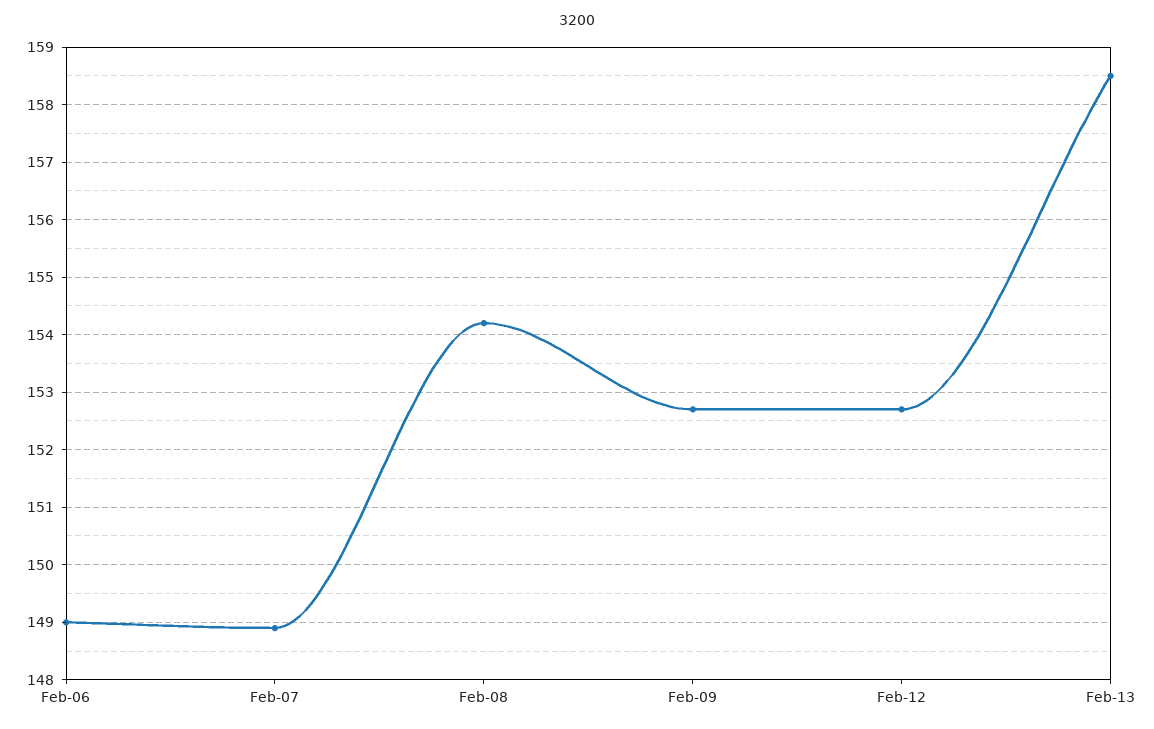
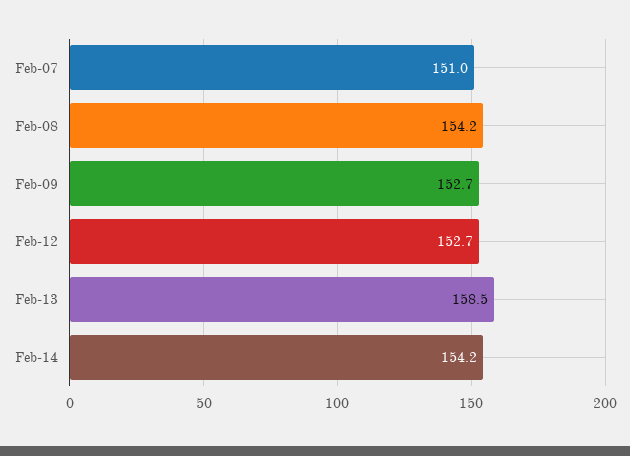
Feb-06: 149 -> none
Feb-07: 149 -> 151
Feb-14: none -> 154.2

